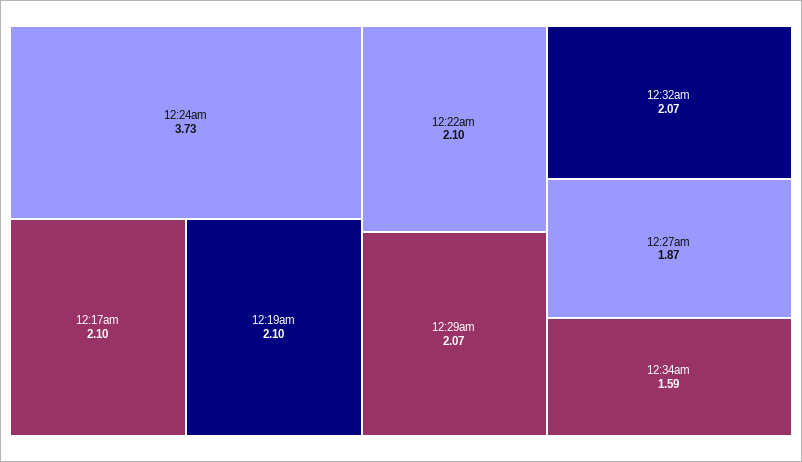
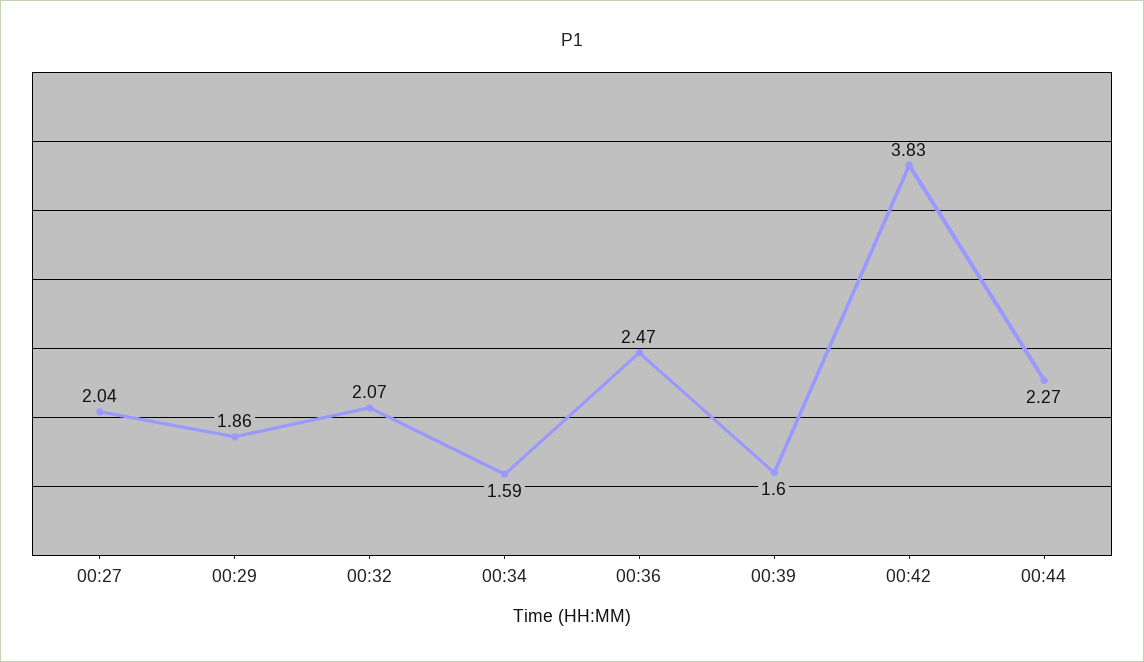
12:24am: 3.73 -> none
12:17am: 2.1 -> none
12:19am: 2.1 -> none
12:22am: 2.1 -> none
12:29am: 2.07 -> 1.86
12:27am: 1.87 -> 2.04
00:36: none -> 2.47
00:39: none -> 1.6
00:42: none -> 3.83
00:44: none -> 2.27

